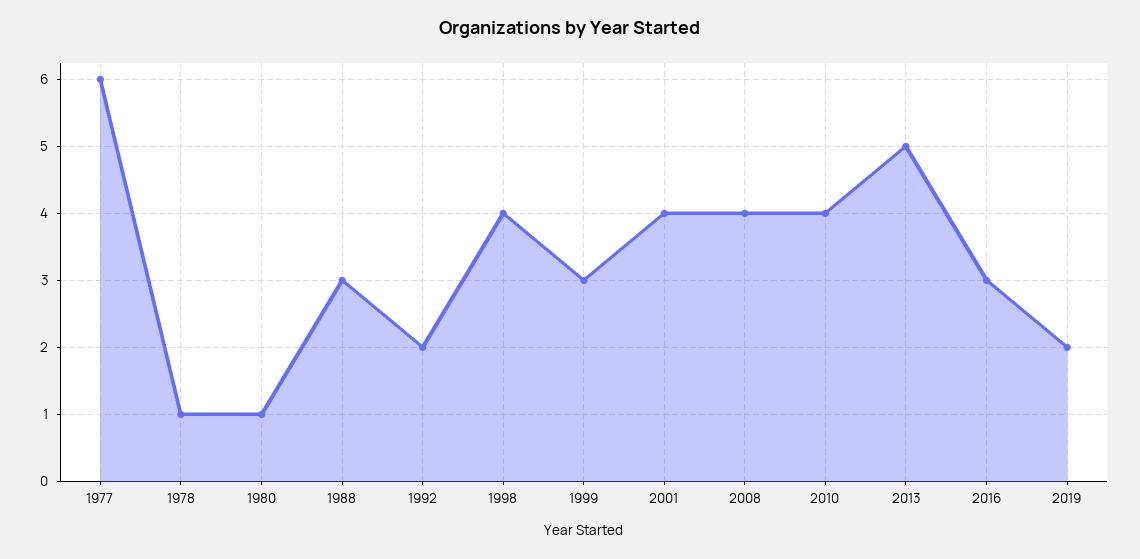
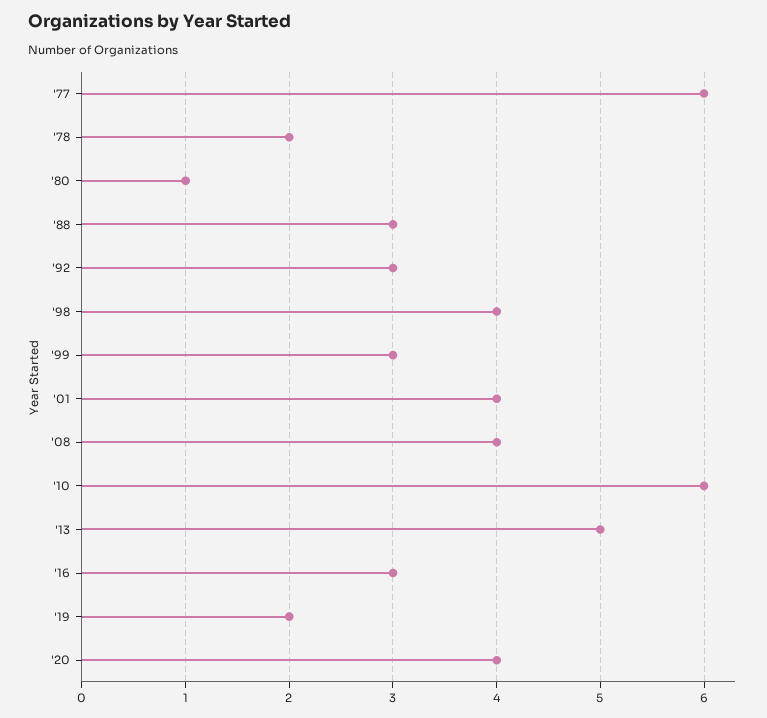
1978: 1 -> 2
1992: 2 -> 3
2010: 4 -> 6
'20: none -> 4

